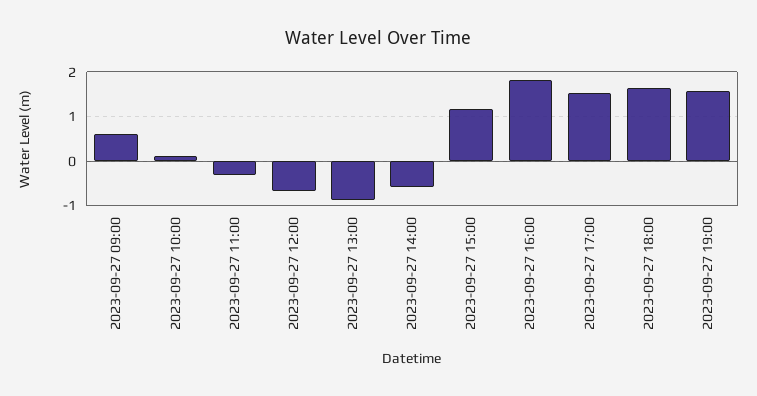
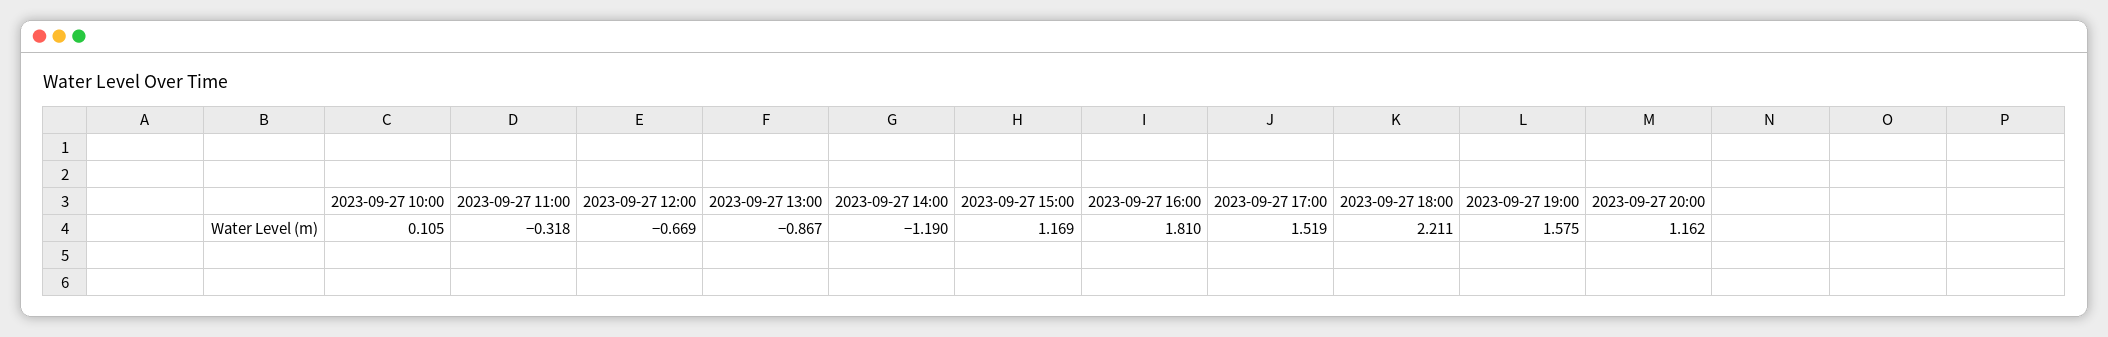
2023-09-27 09:00: 0.6 -> none
2023-09-27 14:00: -0.6 -> -1.19
2023-09-27 18:00: 1.6 -> 2.211
2023-09-27 20:00: none -> 1.162

